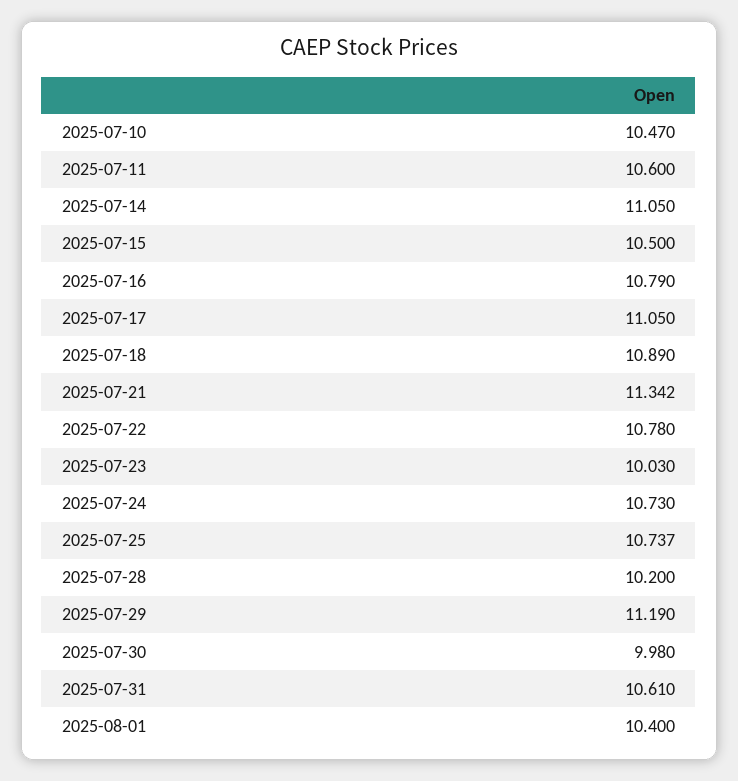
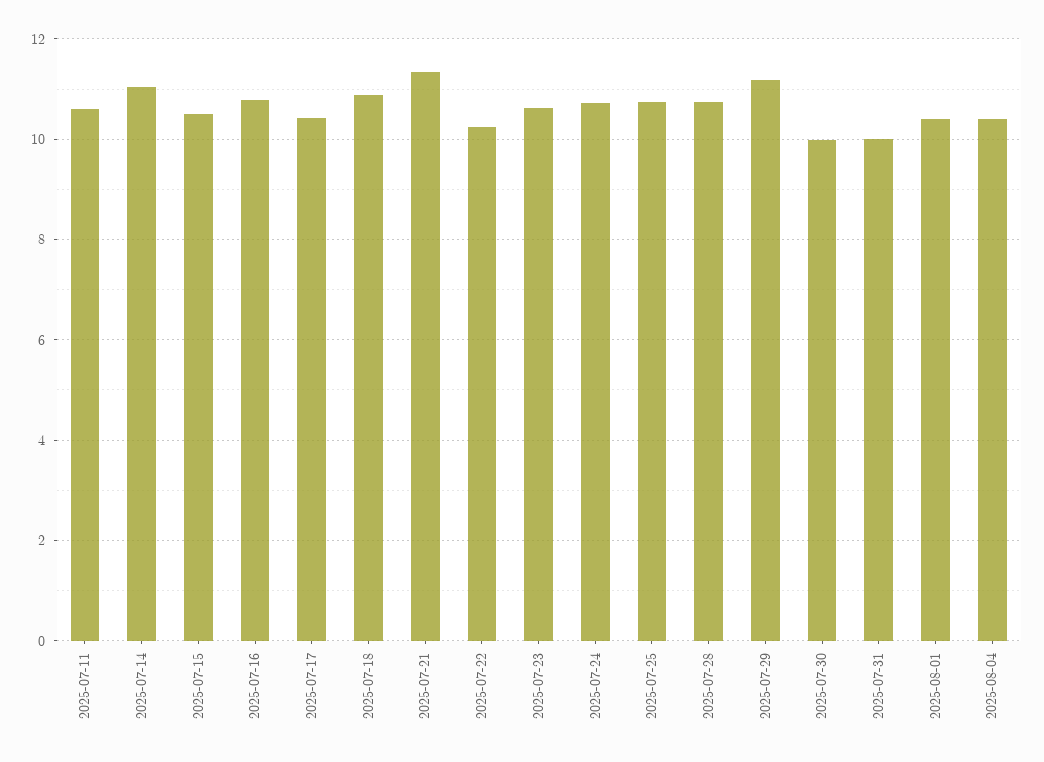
2025-07-10: 10.47 -> none
2025-07-17: 11.05 -> 10.4
2025-07-22: 10.78 -> 10.2
2025-07-23: 10.03 -> 10.6
2025-07-28: 10.2 -> 10.8
2025-07-31: 10.61 -> 10
2025-08-04: none -> 10.4

